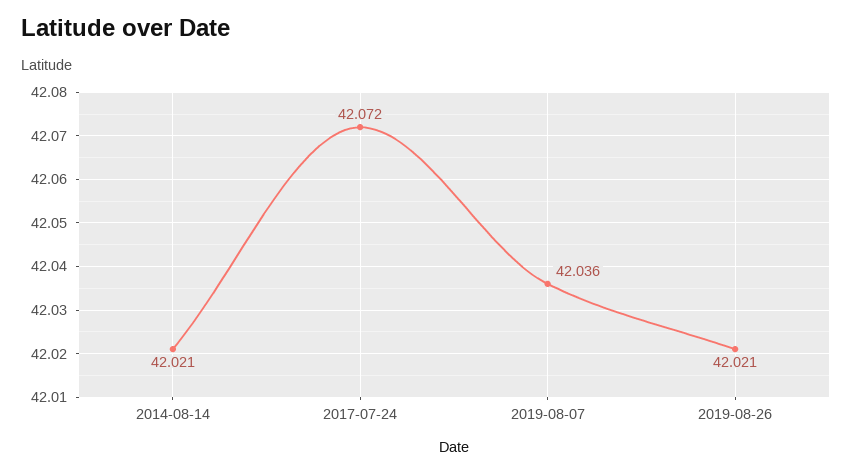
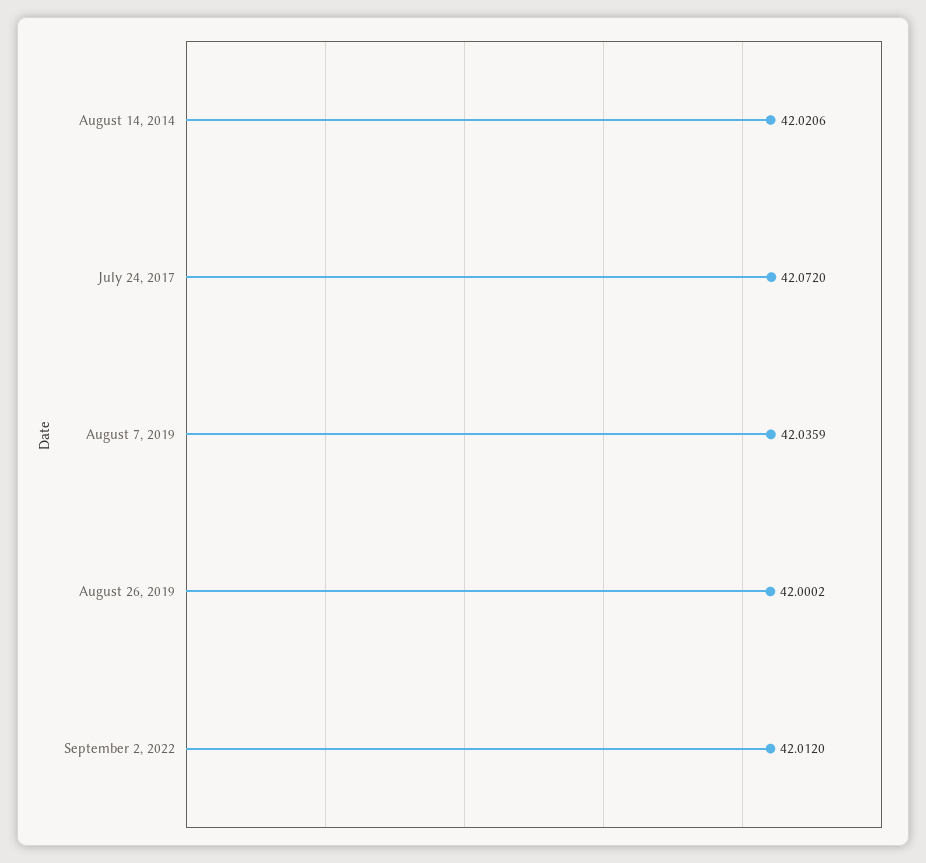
2019-08-26: 42.021 -> 42.0002
September 2, 2022: none -> 42.012

